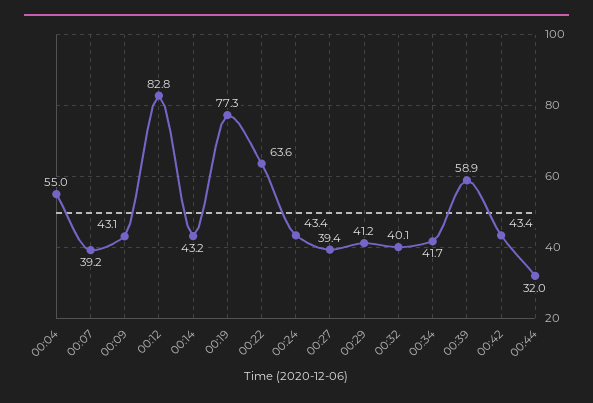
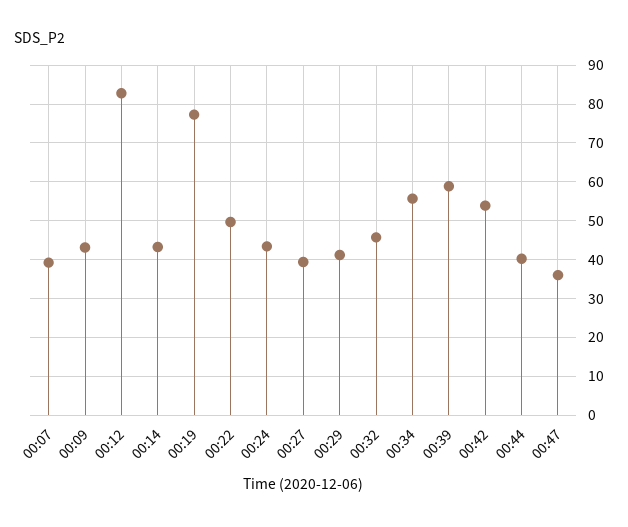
00:04: 55 -> none
00:22: 63.6 -> 50
00:32: 40.1 -> 46
00:34: 41.7 -> 56
00:42: 43.4 -> 54
00:44: 32 -> 40
00:47: none -> 36

